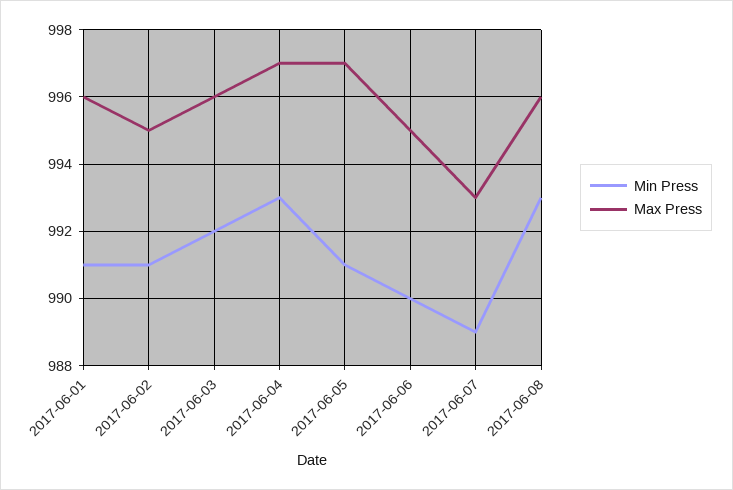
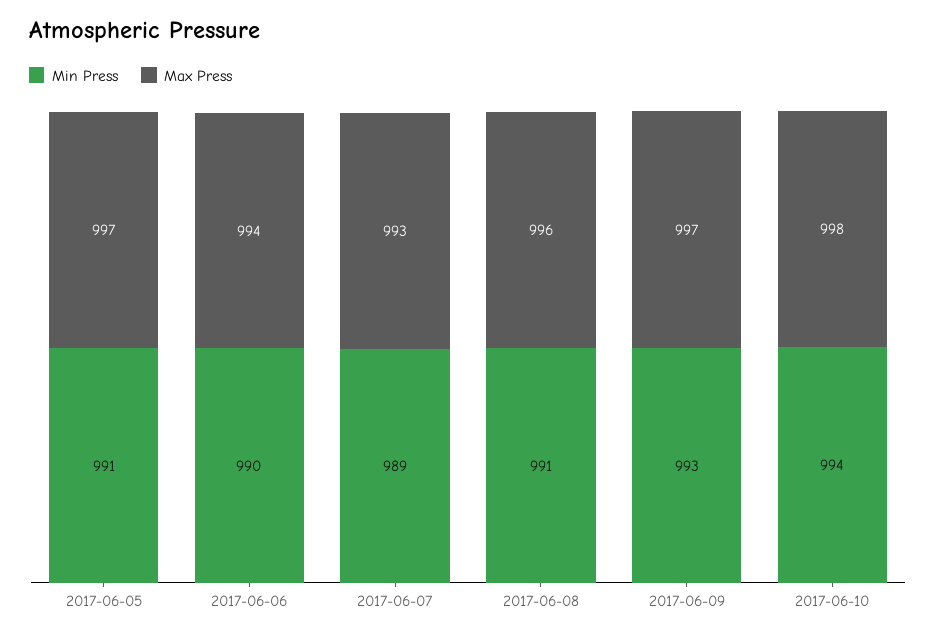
Min Press, 2017-06-01: 991 -> none
Max Press, 2017-06-01: 996 -> none
Min Press, 2017-06-02: 991 -> none
Max Press, 2017-06-02: 995 -> none
Min Press, 2017-06-03: 992 -> none
Max Press, 2017-06-03: 996 -> none
Min Press, 2017-06-04: 993 -> none
Max Press, 2017-06-04: 997 -> none
Max Press, 2017-06-06: 995 -> 994
Min Press, 2017-06-08: 993 -> 991
Min Press, 2017-06-09: none -> 993
Max Press, 2017-06-09: none -> 997
Min Press, 2017-06-10: none -> 994
Max Press, 2017-06-10: none -> 998

